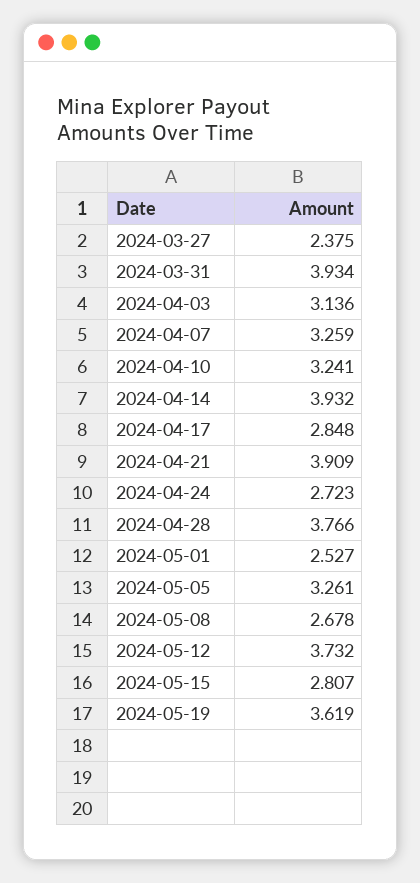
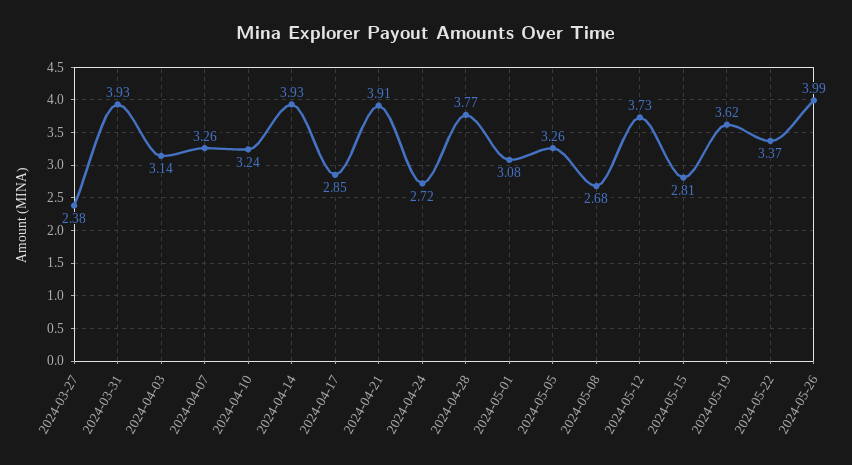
2024-05-01: 2.527 -> 3.08
2024-05-22: none -> 3.37
2024-05-26: none -> 3.99

